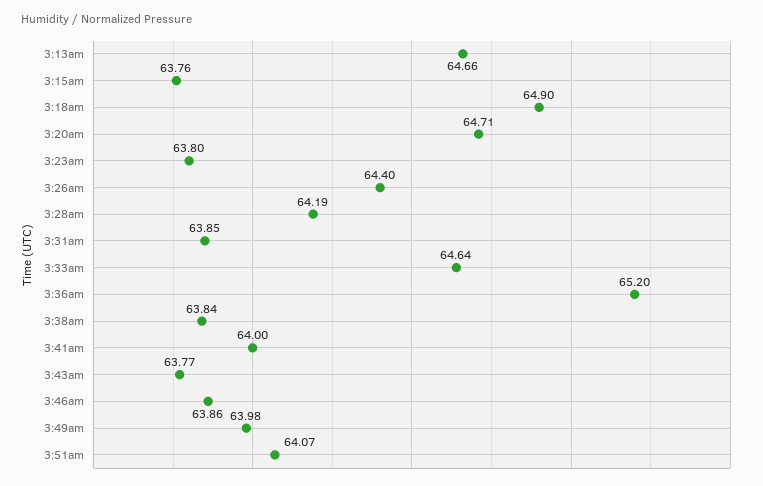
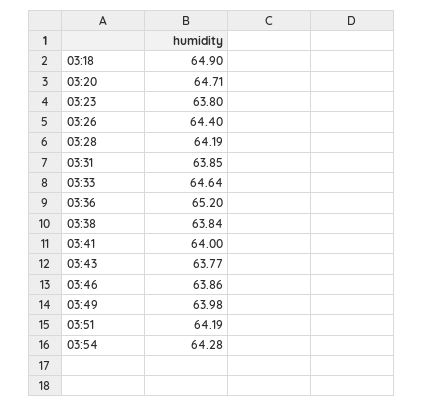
3:13am: 64.66 -> none
3:15am: 63.76 -> none
3:51am: 64.07 -> 64.19
03:54: none -> 64.28

